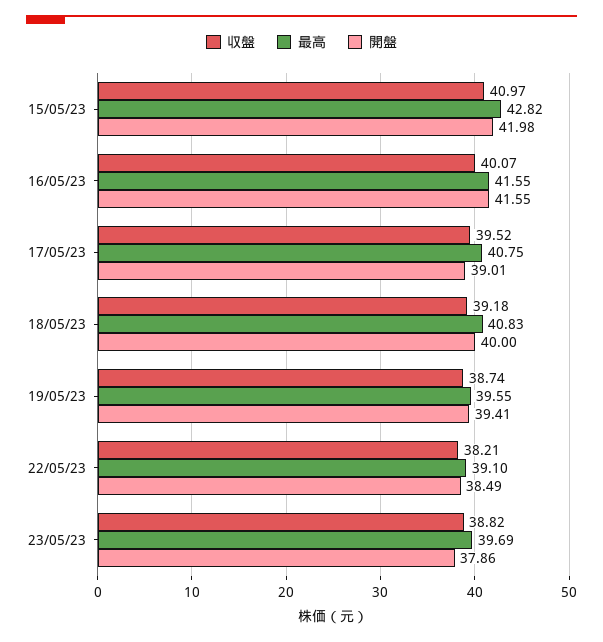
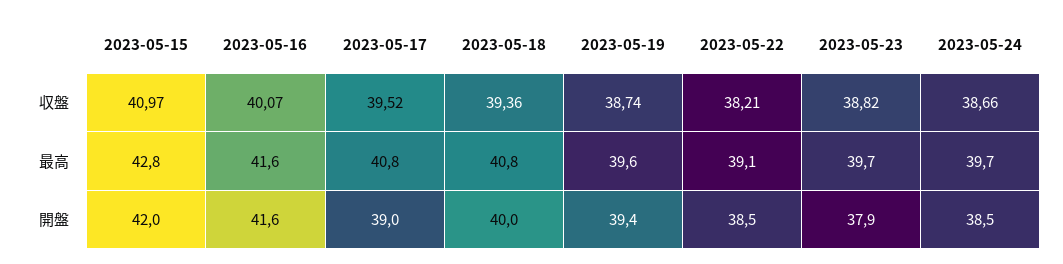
収盤, 18/05/23: 39.18 -> 39.36
収盤, 2023-05-24: none -> 38.66
最高, 2023-05-24: none -> 39.7
開盤, 2023-05-24: none -> 38.5

